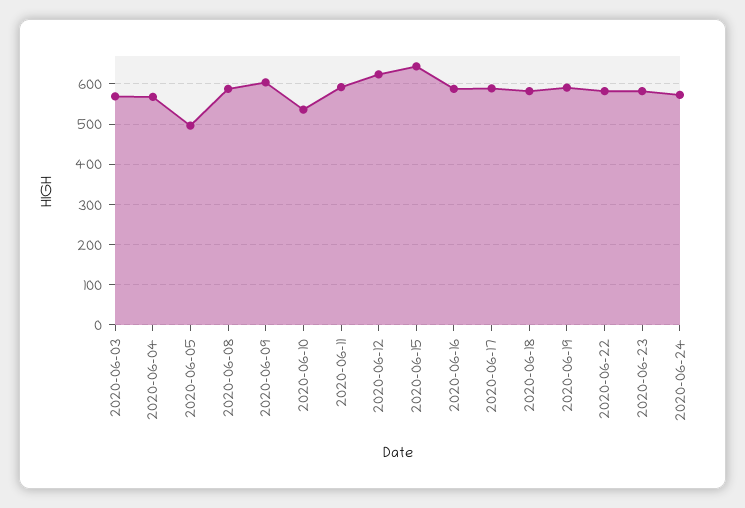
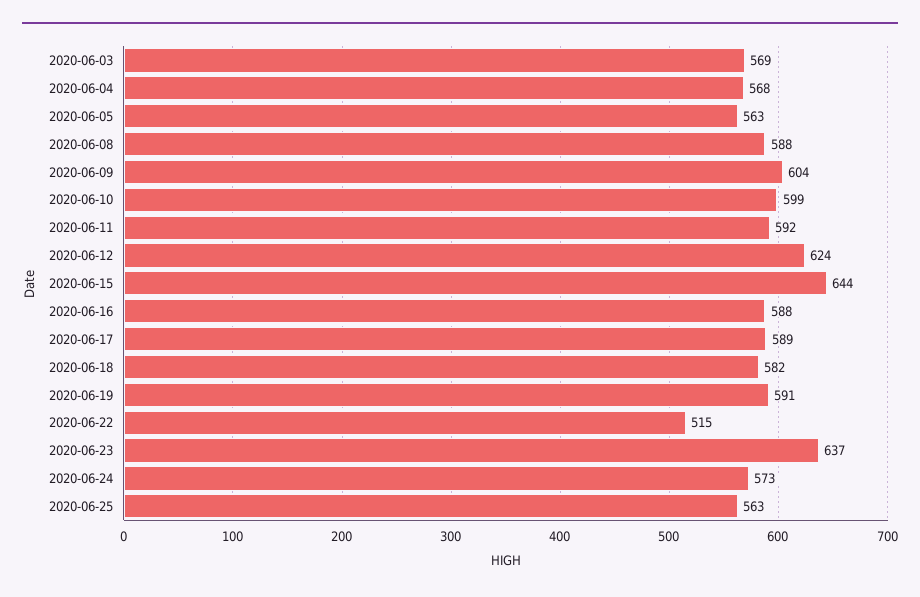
2020-06-05: 500 -> 563
2020-06-10: 540 -> 599
2020-06-22: 580 -> 515
2020-06-23: 580 -> 637
2020-06-25: none -> 563

